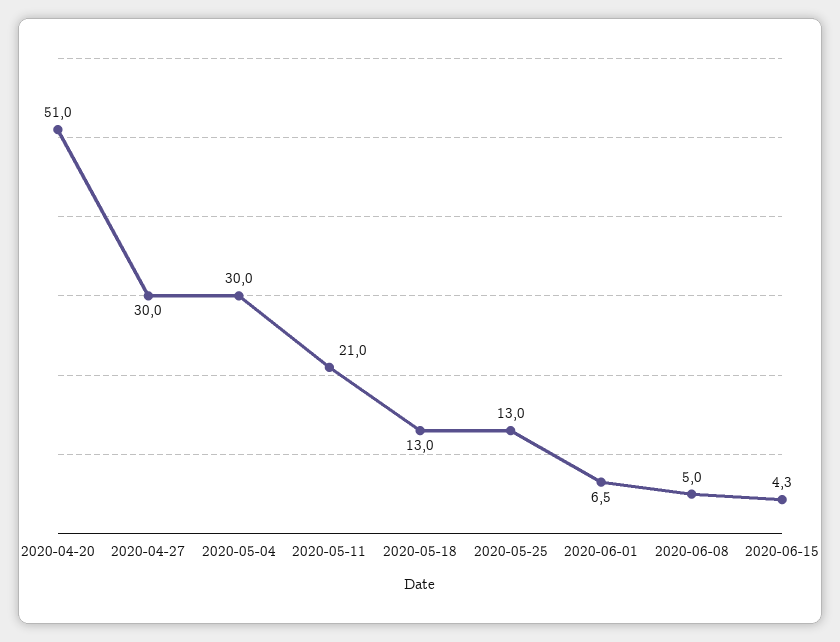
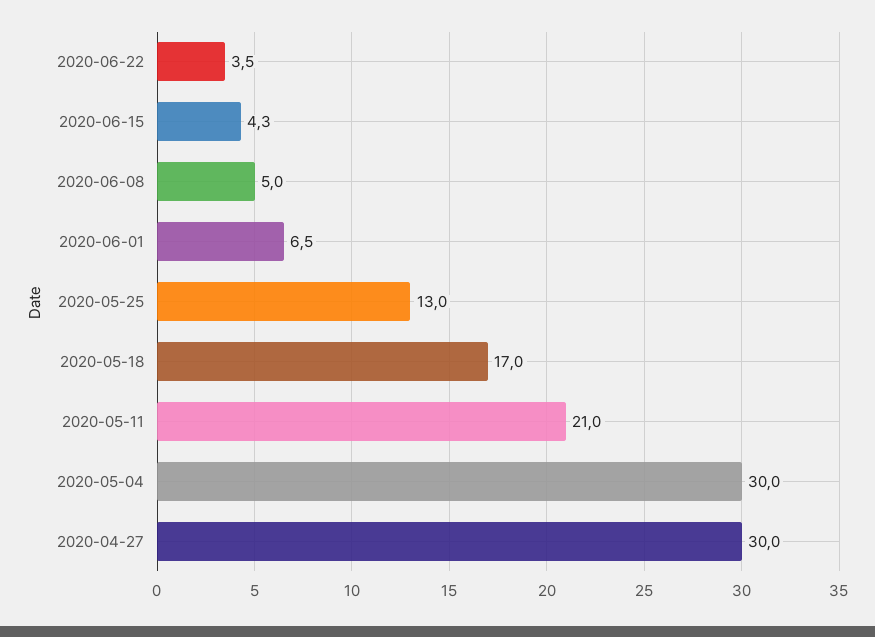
2020-04-20: 51 -> none
2020-05-18: 13 -> 17
2020-06-22: none -> 3.5

